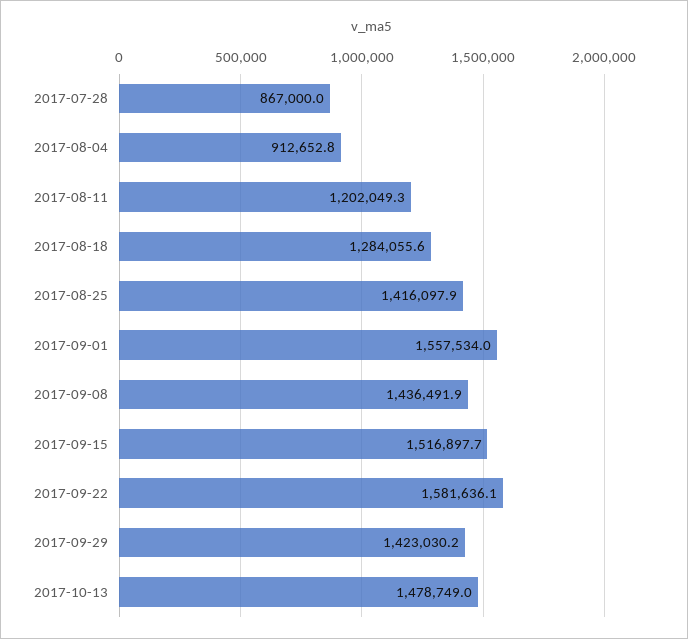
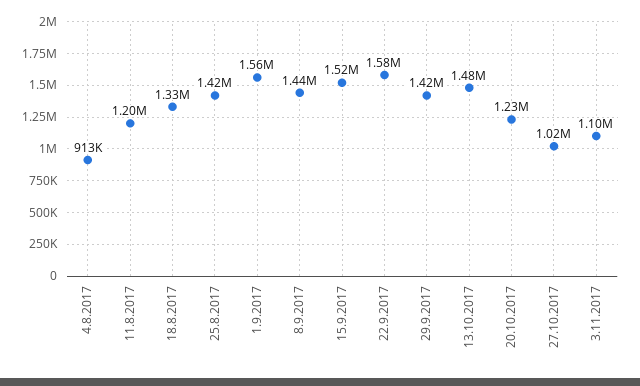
2017-07-28: 867000 -> none
2017-08-18: 1284055.6 -> 1330000
20.10.2017: none -> 1230000
27.10.2017: none -> 1020000
3.11.2017: none -> 1100000

